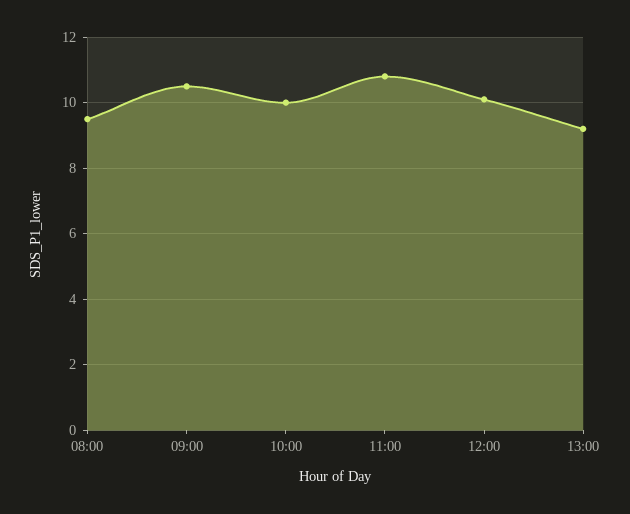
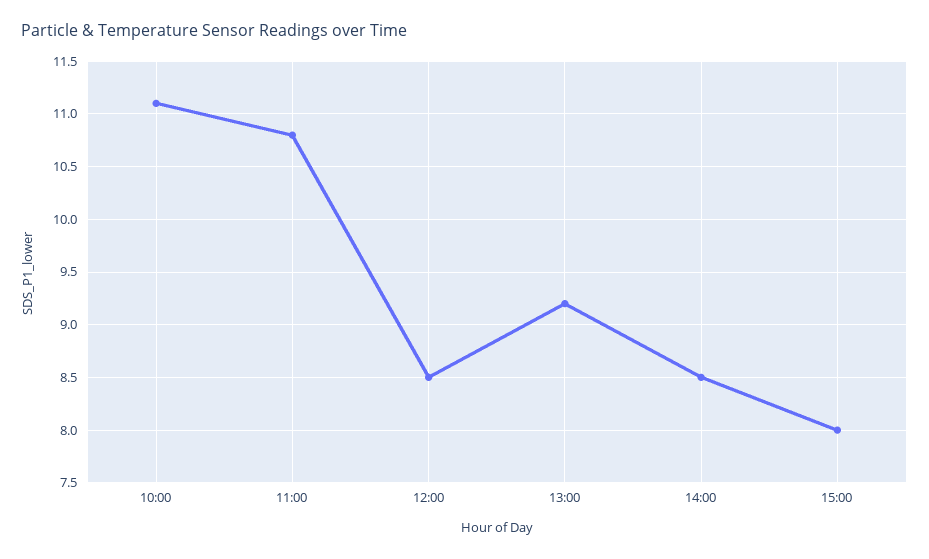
08:00: 9.5 -> none
09:00: 10.5 -> none
10:00: 10 -> 11.1
12:00: 10 -> 8.5
14:00: none -> 8.5
15:00: none -> 8

